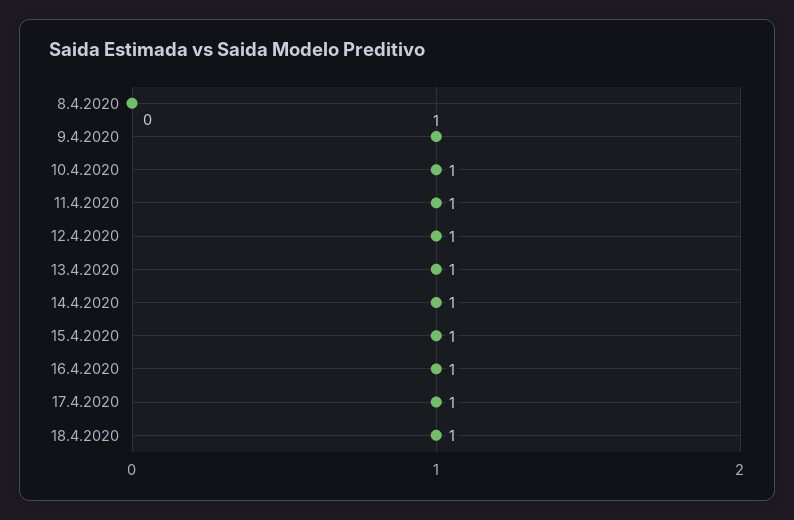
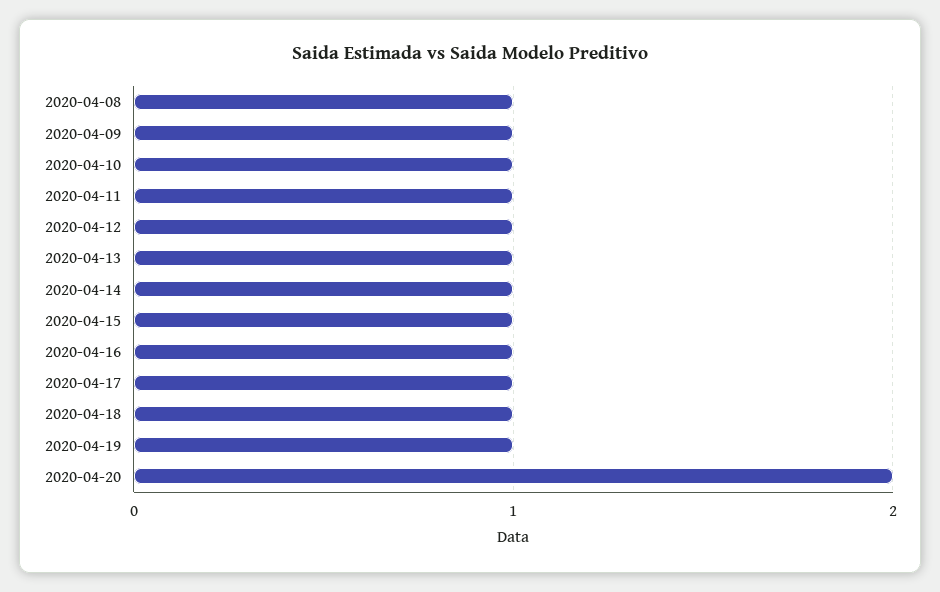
8.4.2020: 0 -> 1
2020-04-19: none -> 1
2020-04-20: none -> 2

